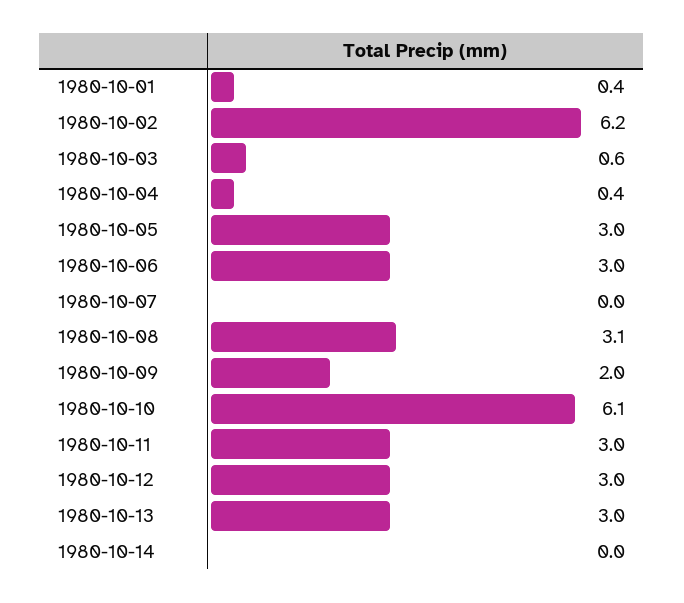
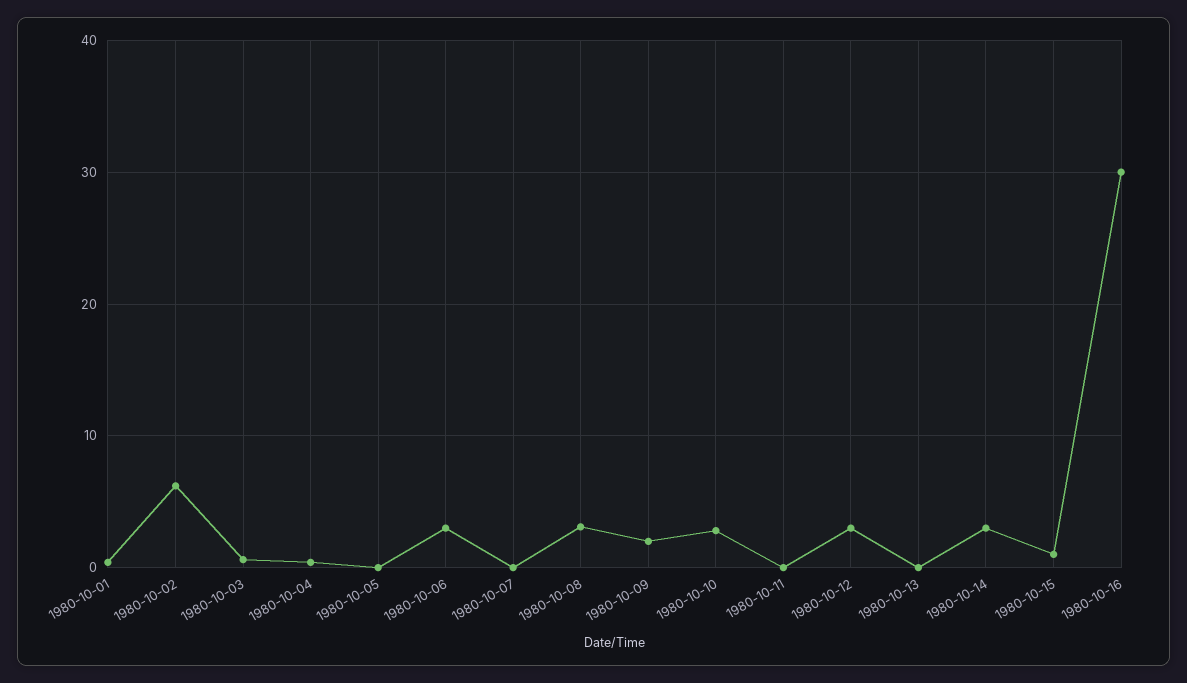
1980-10-05: 3 -> 0
1980-10-10: 6.1 -> 3
1980-10-11: 3 -> 0
1980-10-13: 3 -> 0
1980-10-14: 0 -> 3
1980-10-15: none -> 1
1980-10-16: none -> 30

